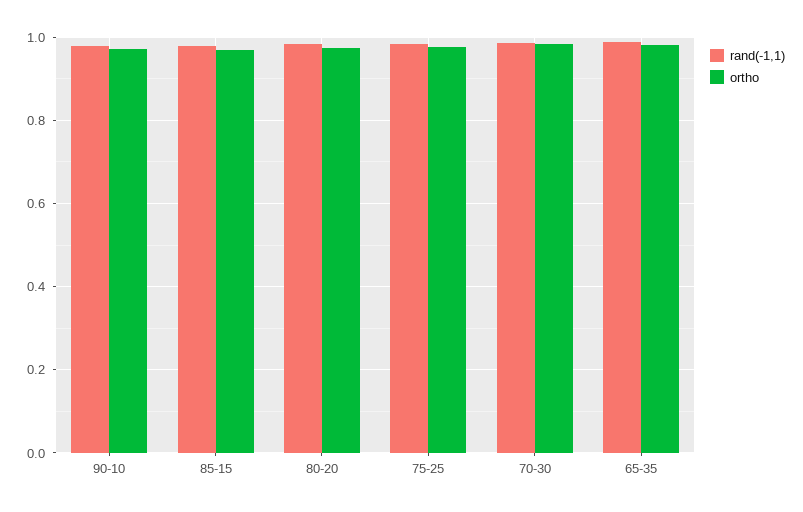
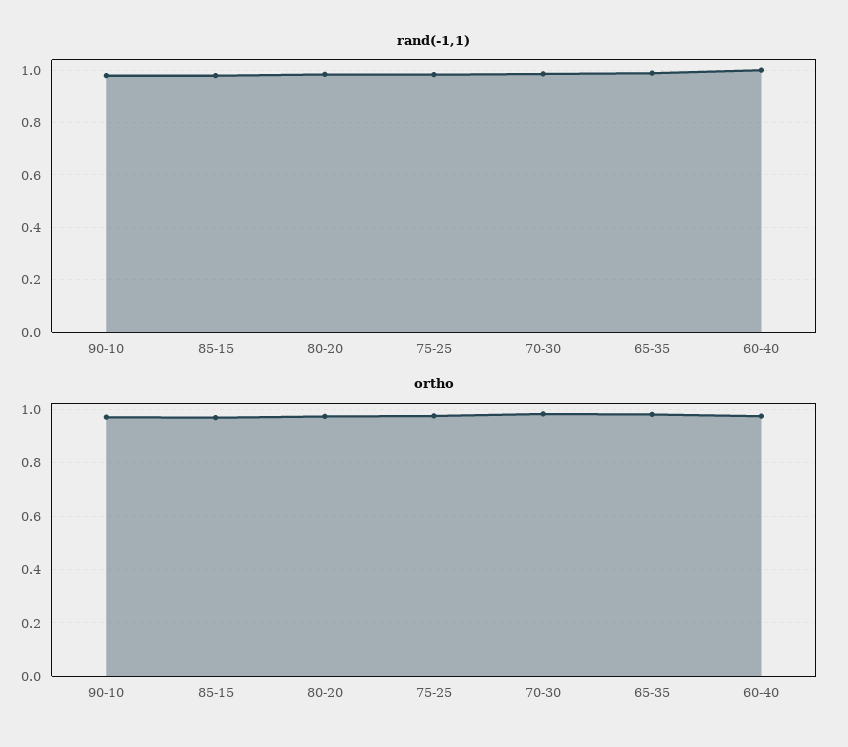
rand(-1,1), 60-40: none -> 1
ortho, 60-40: none -> 0.975

